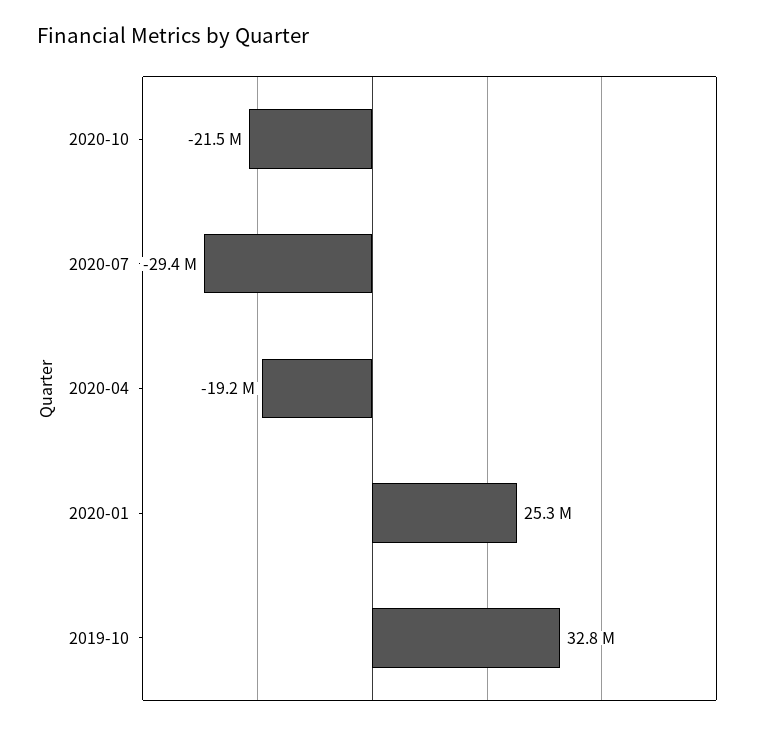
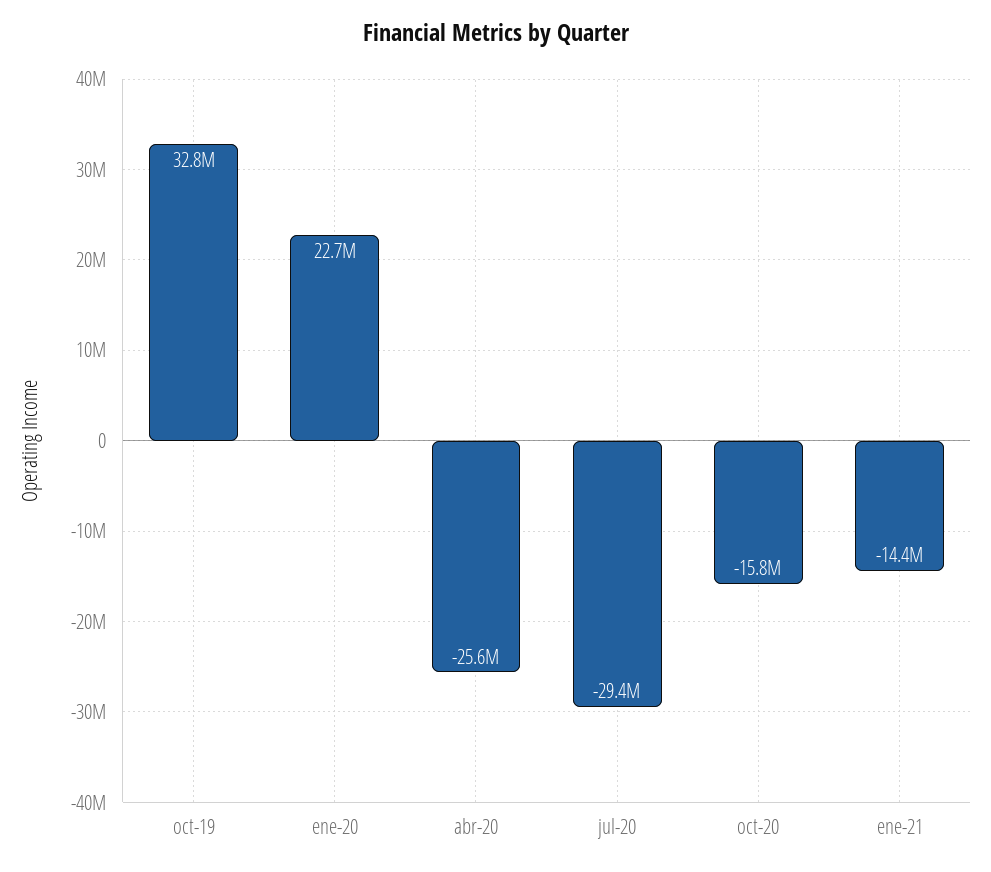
2020-10: -21500000 -> -15800000
2020-04: -19200000 -> -25600000
2020-01: 25300000 -> 22700000
ene-21: none -> -14400000

